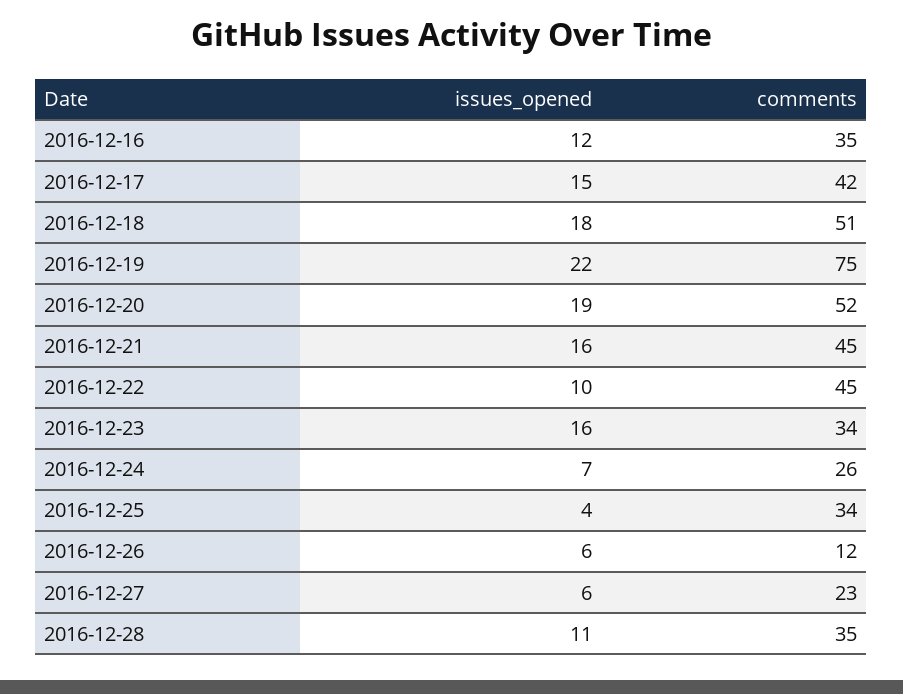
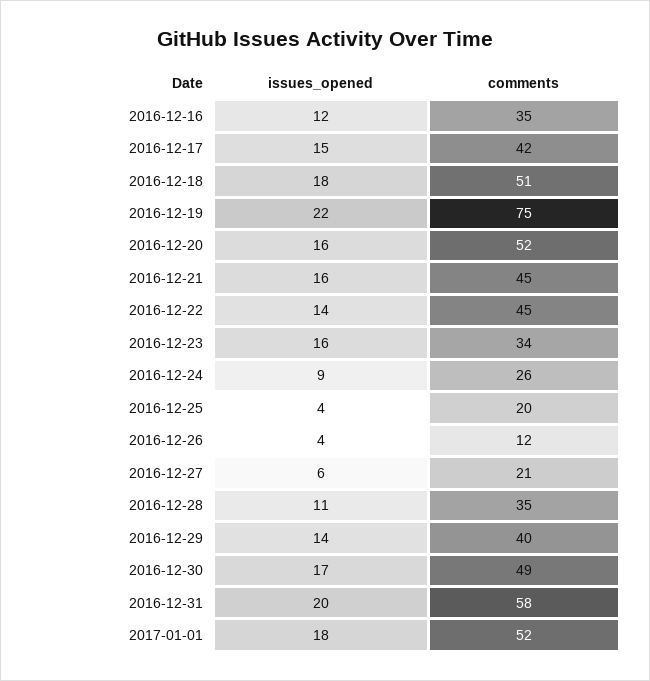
issues_opened, 2016-12-20: 19 -> 16
issues_opened, 2016-12-22: 10 -> 14
issues_opened, 2016-12-24: 7 -> 9
comments, 2016-12-25: 34 -> 20
issues_opened, 2016-12-26: 6 -> 4
comments, 2016-12-27: 23 -> 21
issues_opened, 2016-12-29: none -> 14
comments, 2016-12-29: none -> 40
issues_opened, 2016-12-30: none -> 17
comments, 2016-12-30: none -> 49
issues_opened, 2016-12-31: none -> 20
comments, 2016-12-31: none -> 58
issues_opened, 2017-01-01: none -> 18
comments, 2017-01-01: none -> 52

